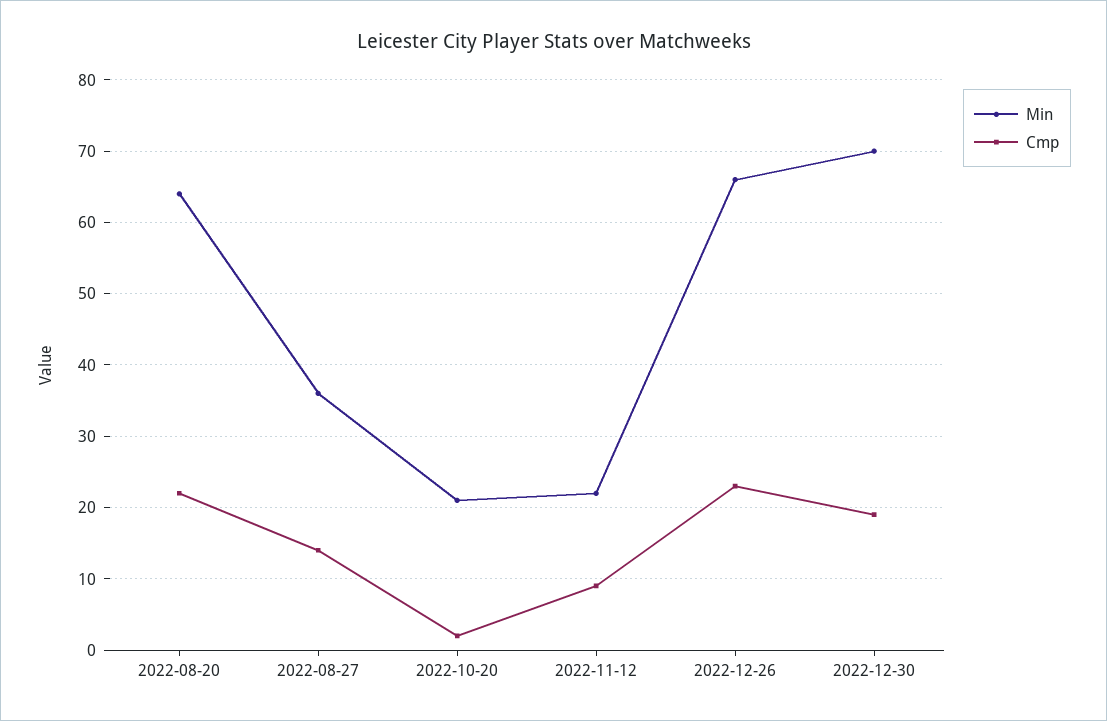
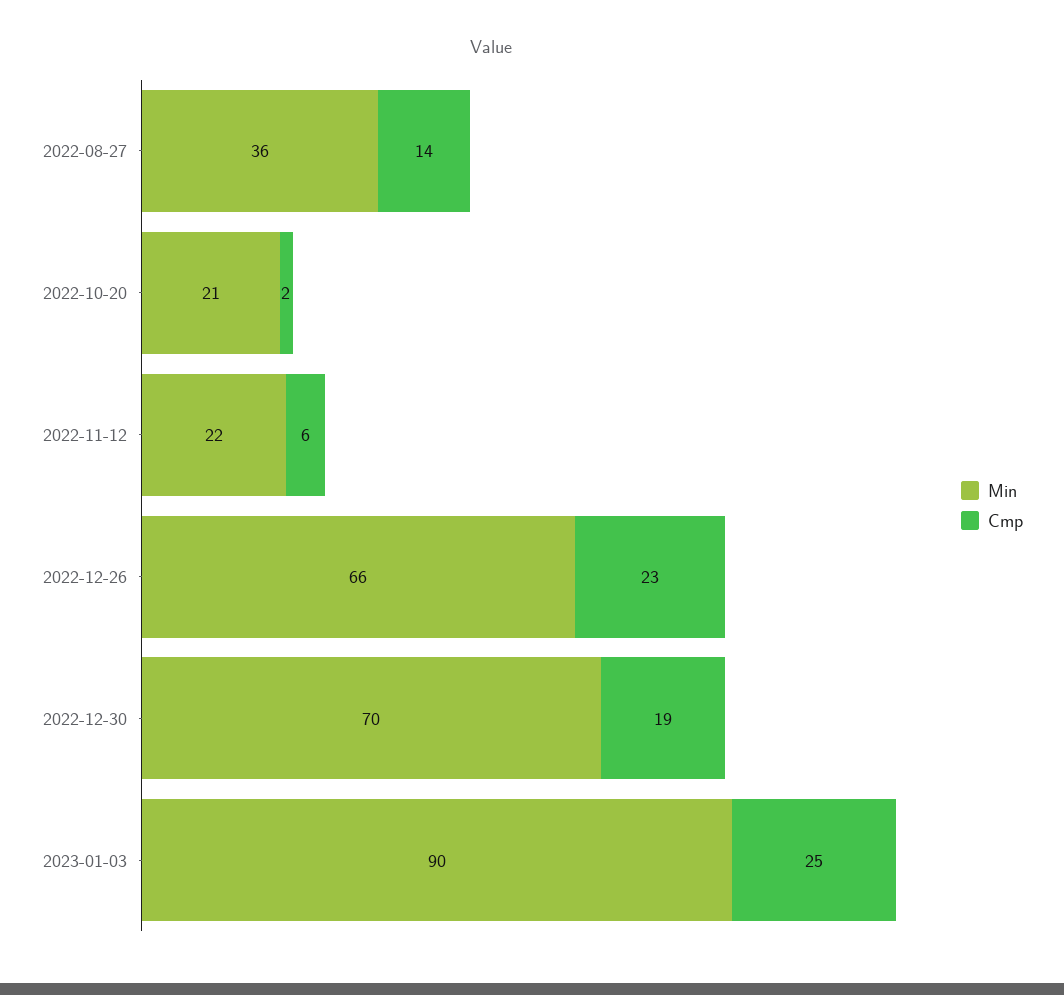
Min, 2022-08-20: 64 -> none
Cmp, 2022-08-20: 22 -> none
Cmp, 2022-11-12: 9 -> 6
Min, 2023-01-03: none -> 90
Cmp, 2023-01-03: none -> 25

